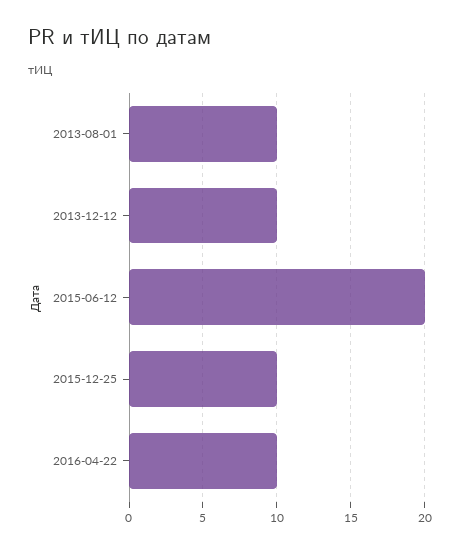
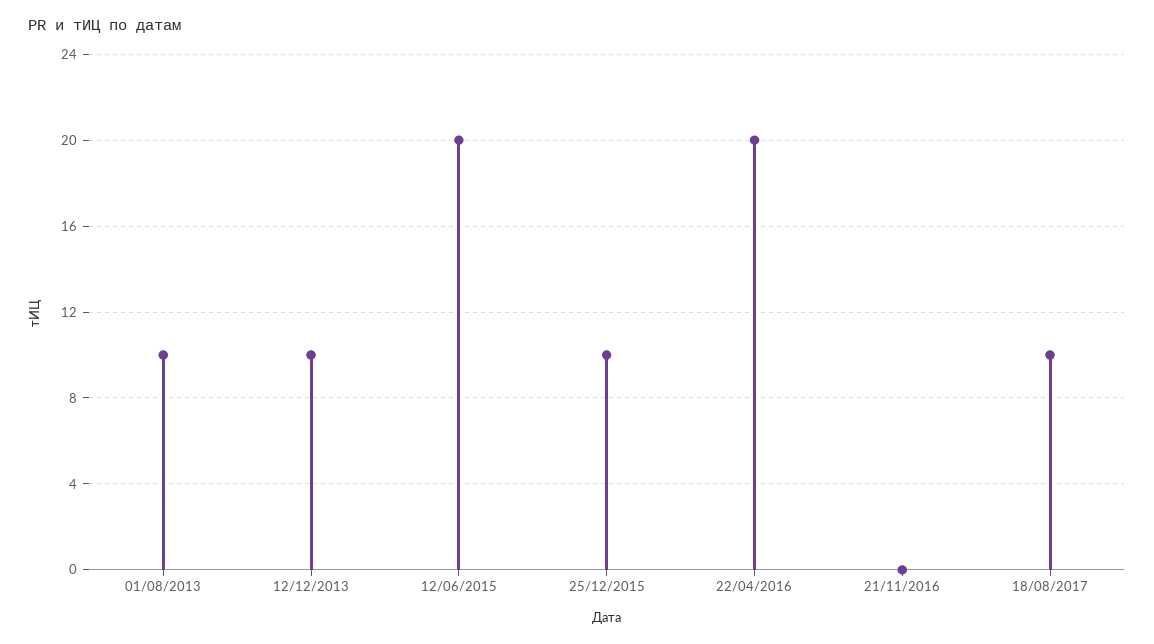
2016-04-22: 10 -> 20
21/11/2016: none -> 0
18/08/2017: none -> 10

